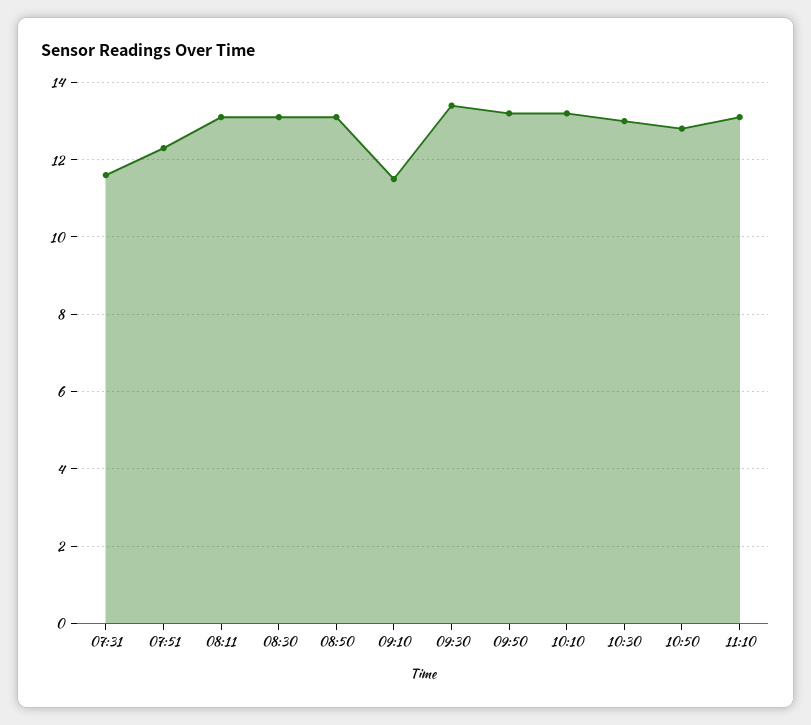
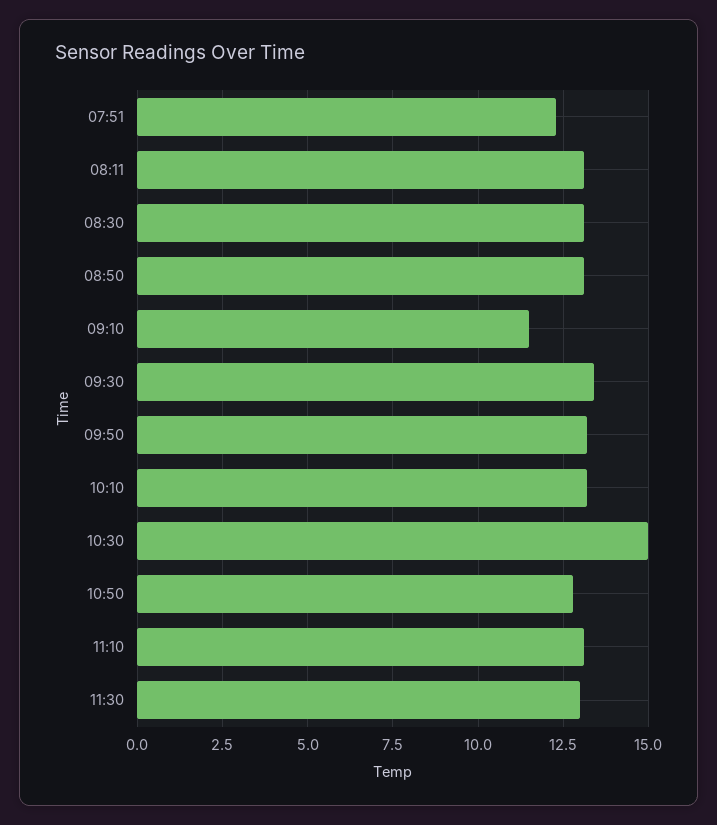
07:31: 11.5 -> none
10:30: 13 -> 15
11:30: none -> 13

